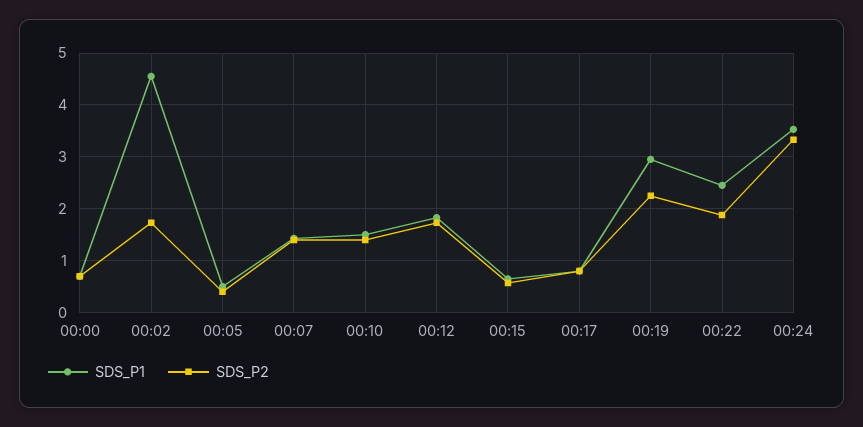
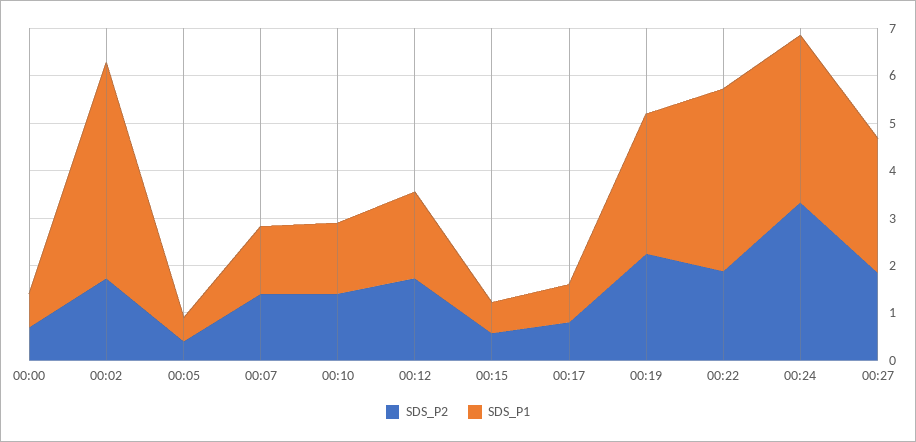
SDS_P1, 00:22: 2.4 -> 3.8
SDS_P2, 00:27: none -> 1.8
SDS_P1, 00:27: none -> 2.8

